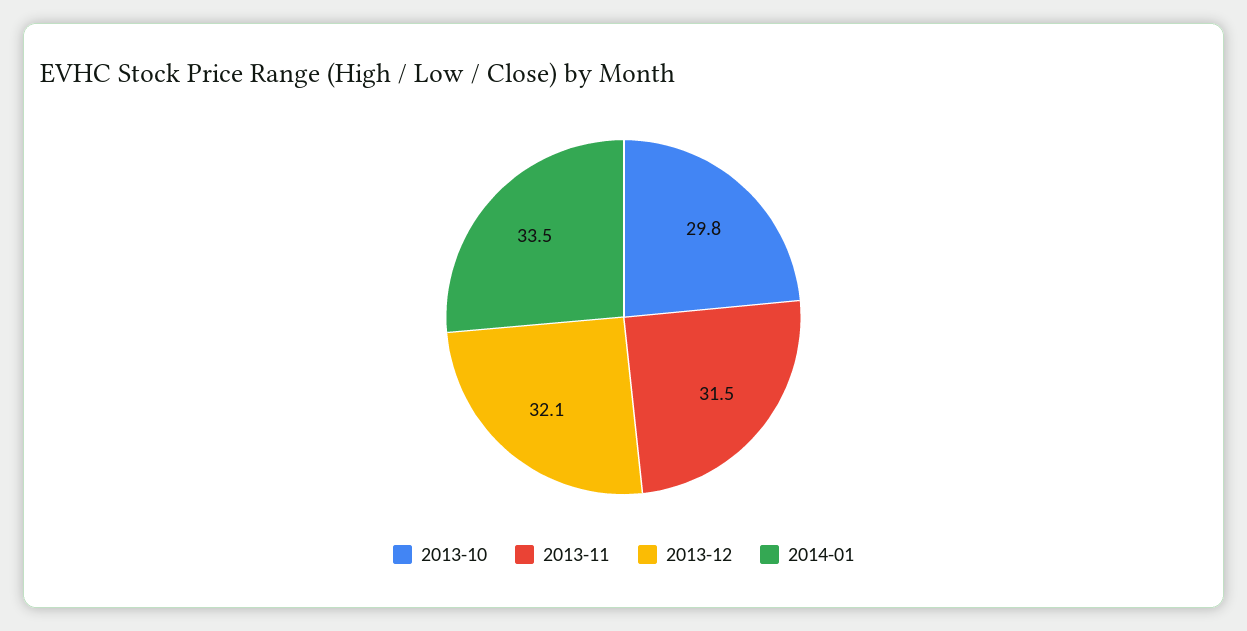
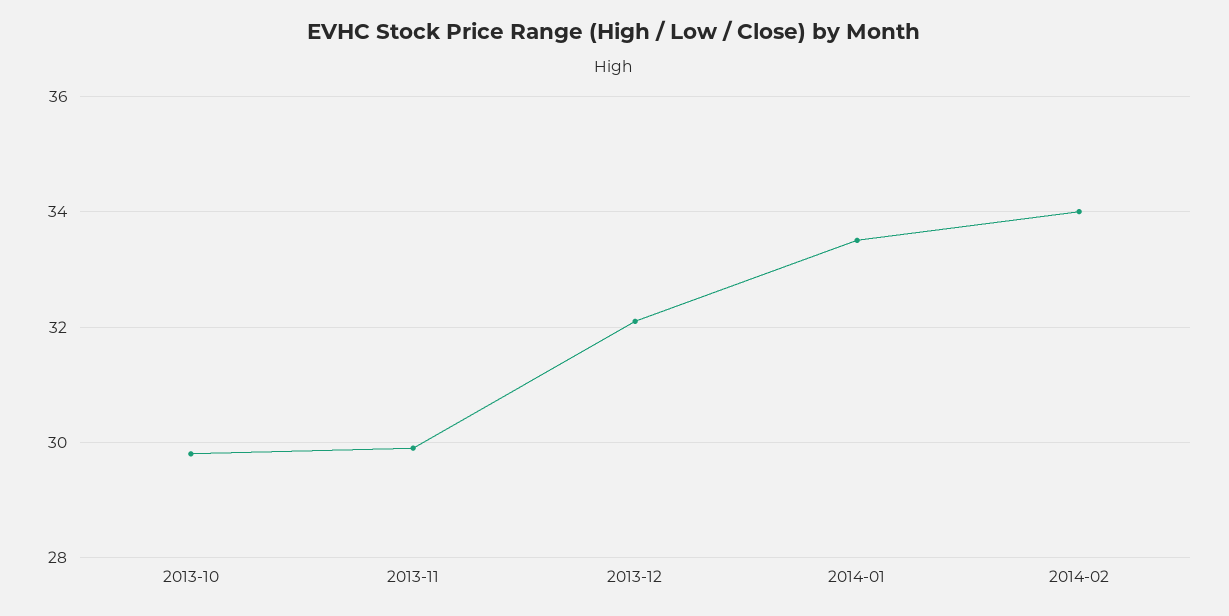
2013-11: 31.5 -> 30
2014-02: none -> 34

